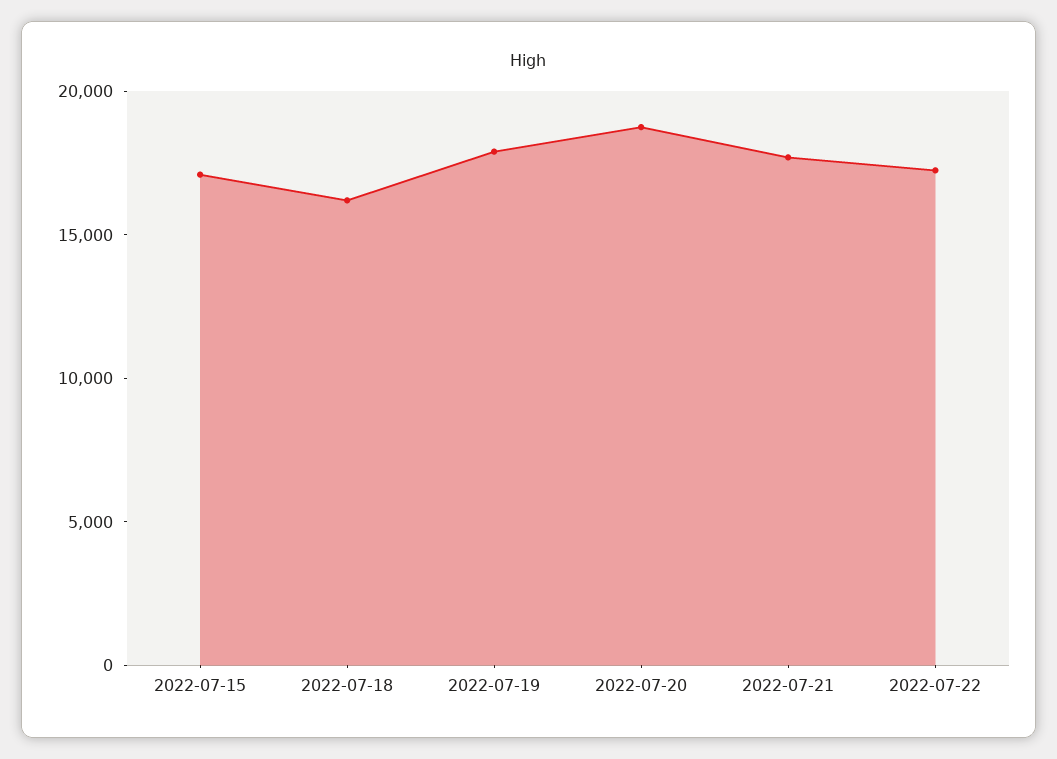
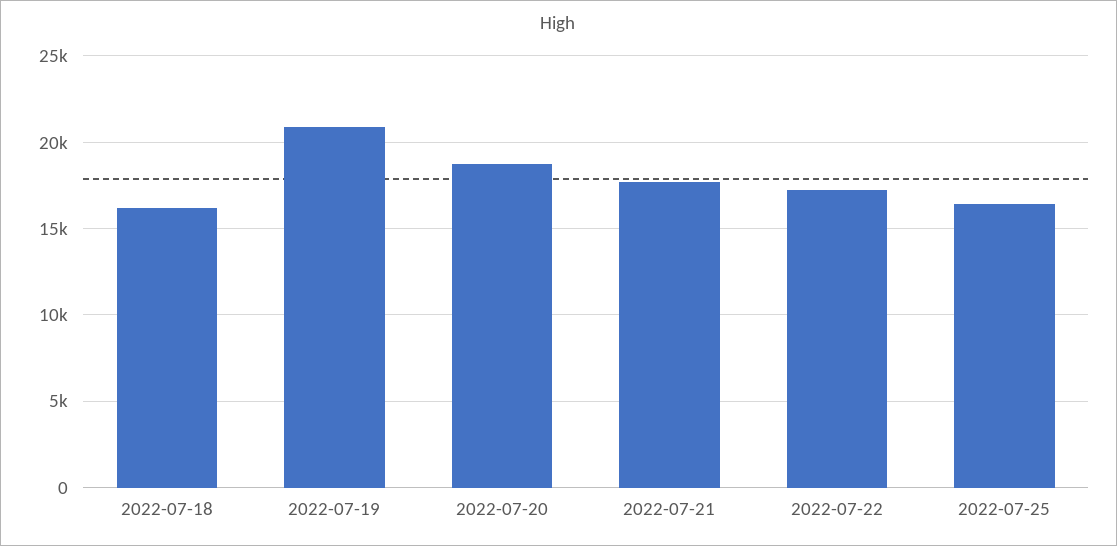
2022-07-15: 17000 -> none
2022-07-19: 18000 -> 21000
2022-07-25: none -> 16500

